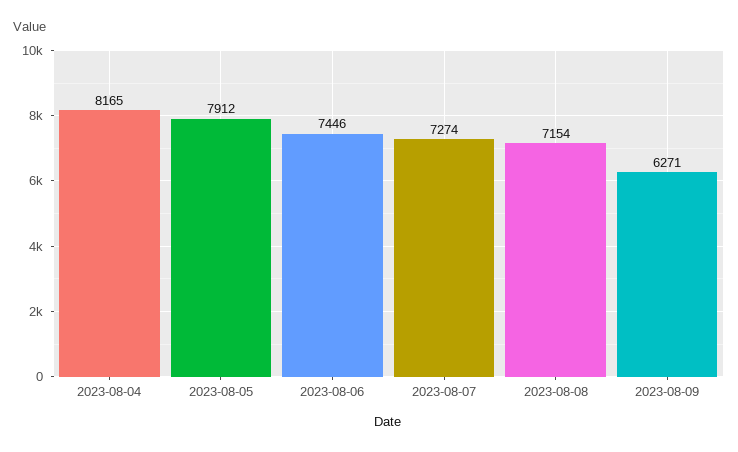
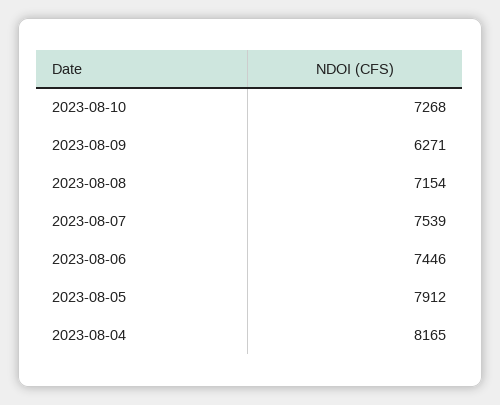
2023-08-07: 7274 -> 7539
2023-08-10: none -> 7268

